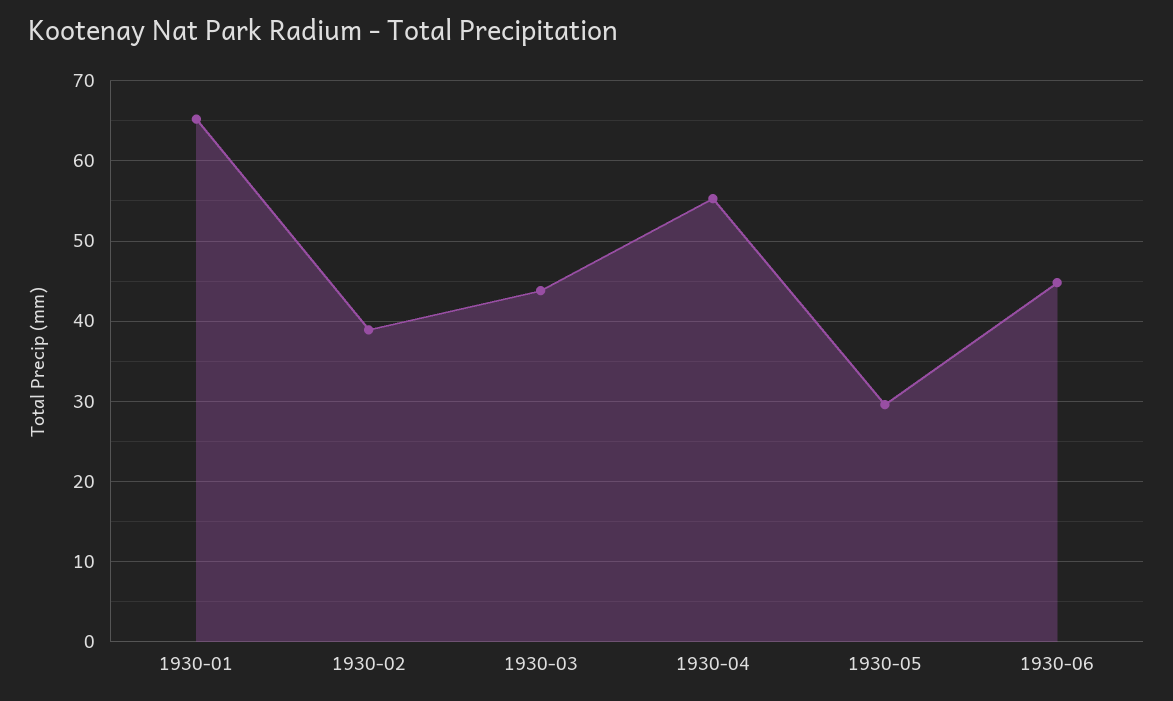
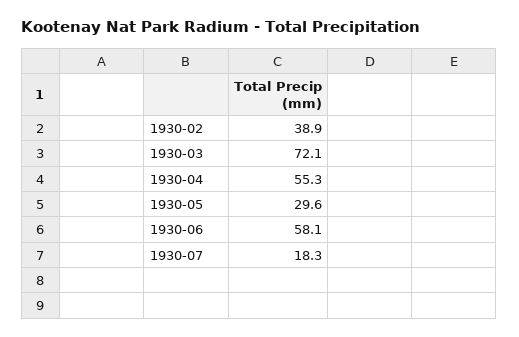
1930-01: 65 -> none
1930-03: 44 -> 72.1
1930-06: 45 -> 58.1
1930-07: none -> 18.3

